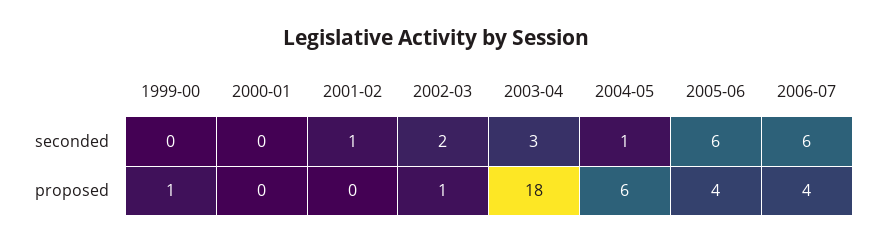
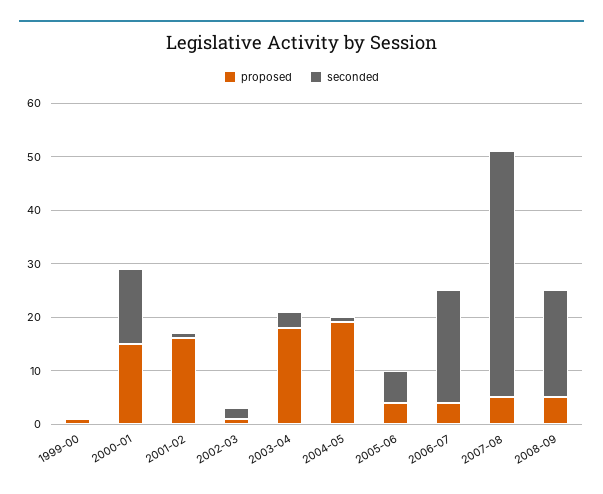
seconded, 2000-01: 0 -> 15
seconded, 2006-07: 6 -> 20
proposed, 2000-01: 0 -> 15
proposed, 2001-02: 0 -> 15
proposed, 2004-05: 6 -> 20
proposed, 2007-08: none -> 5
seconded, 2007-08: none -> 45
proposed, 2008-09: none -> 5
seconded, 2008-09: none -> 20

